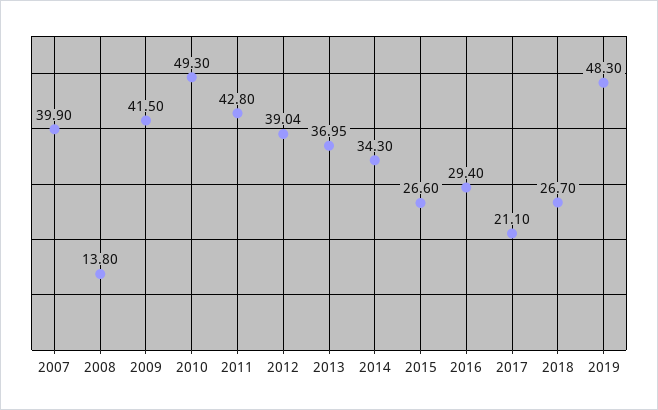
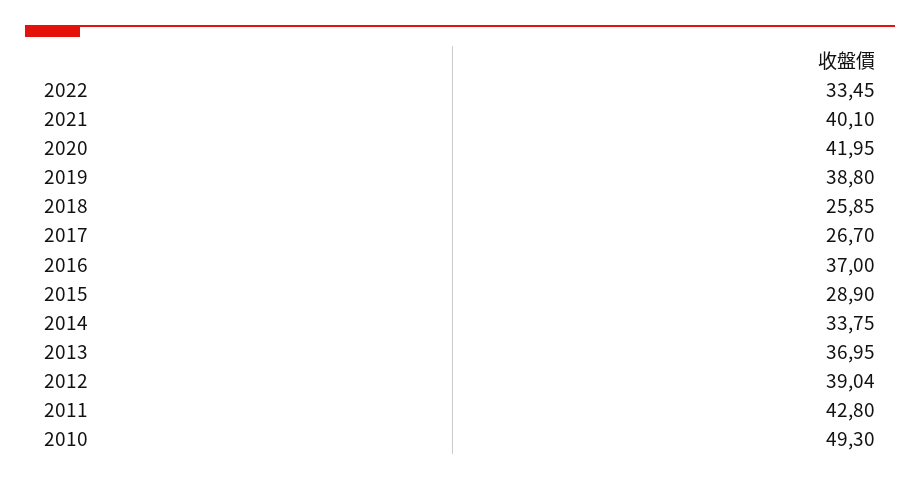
2007: 39.9 -> none
2008: 13.8 -> none
2009: 41.5 -> none
2014: 34.3 -> 33.75
2015: 26.6 -> 28.9
2016: 29.4 -> 37
2017: 21.1 -> 26.7
2018: 26.7 -> 25.85
2019: 48.3 -> 38.8
2022: none -> 33.45
2021: none -> 40.1
2020: none -> 41.95

